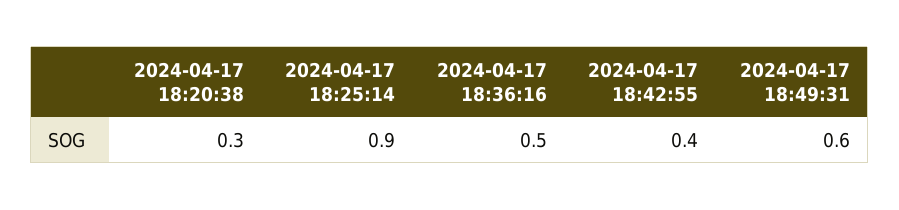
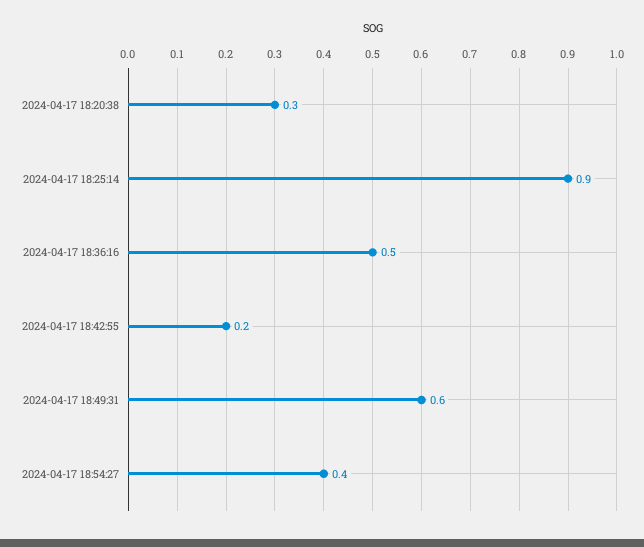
2024-04-17 18:42:55: 0.4 -> 0.2
2024-04-17 18:54:27: none -> 0.4

